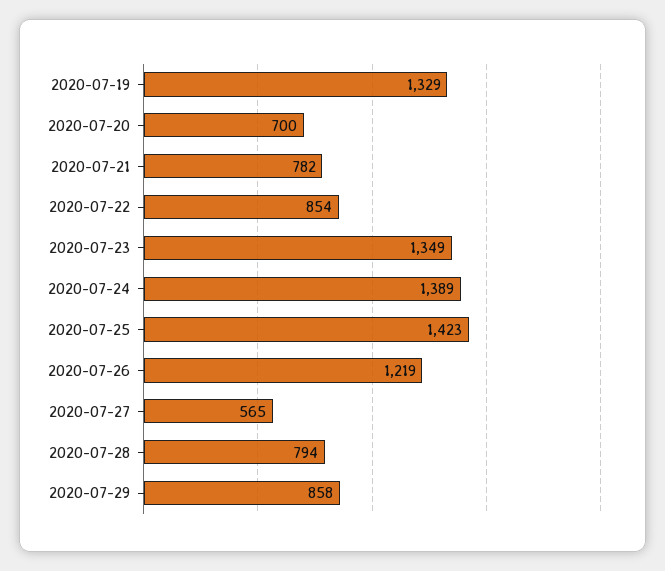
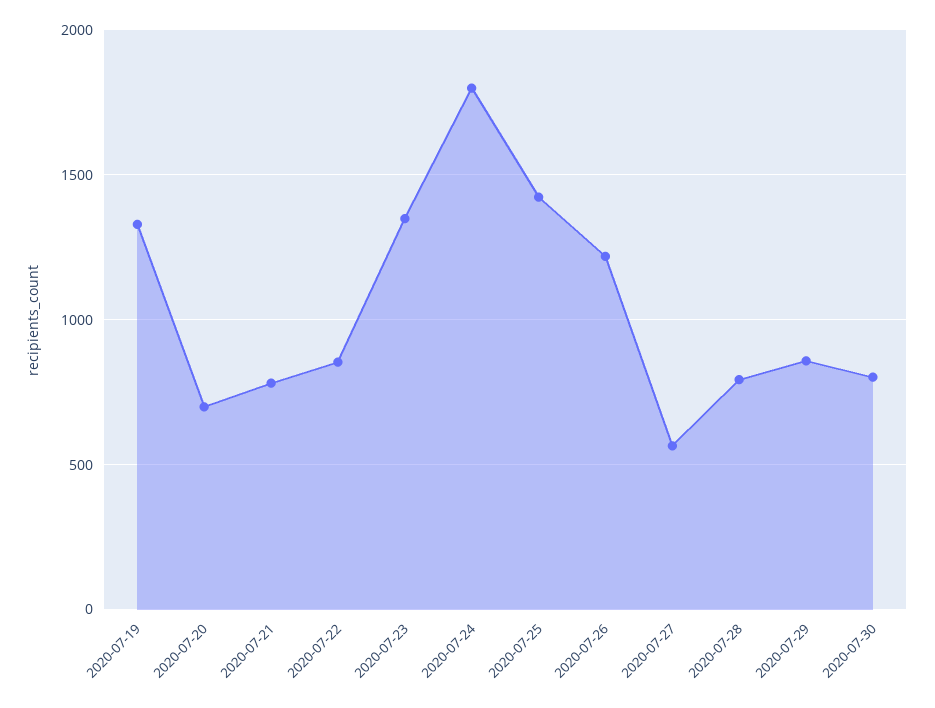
2020-07-24: 1389 -> 1800
2020-07-30: none -> 800

